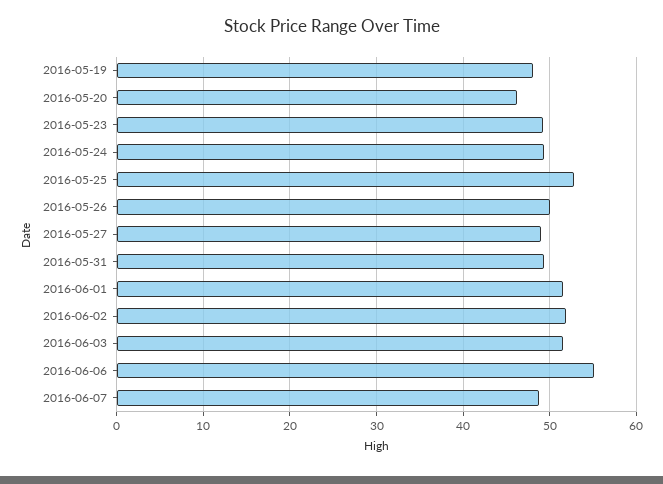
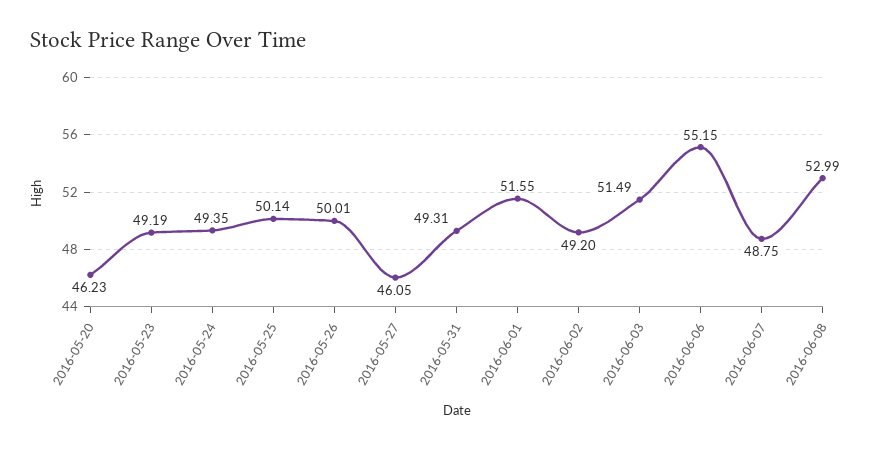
2016-05-19: 48 -> none
2016-05-25: 53 -> 50.14
2016-05-27: 49 -> 46.05
2016-06-02: 52 -> 49.2
2016-06-08: none -> 52.99

